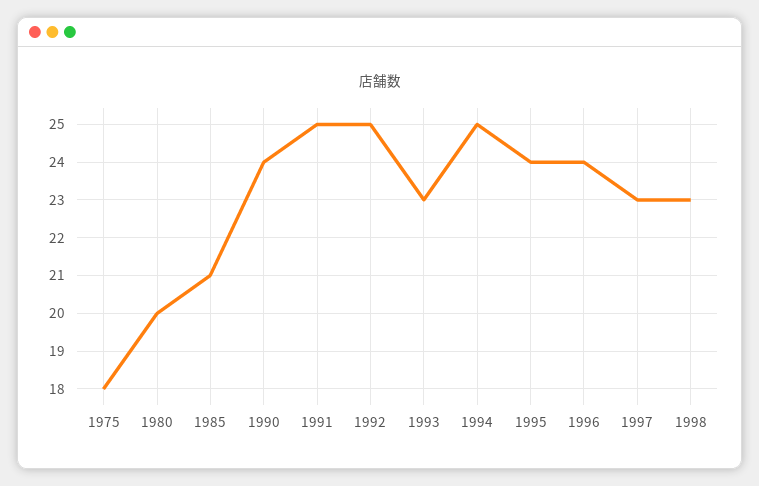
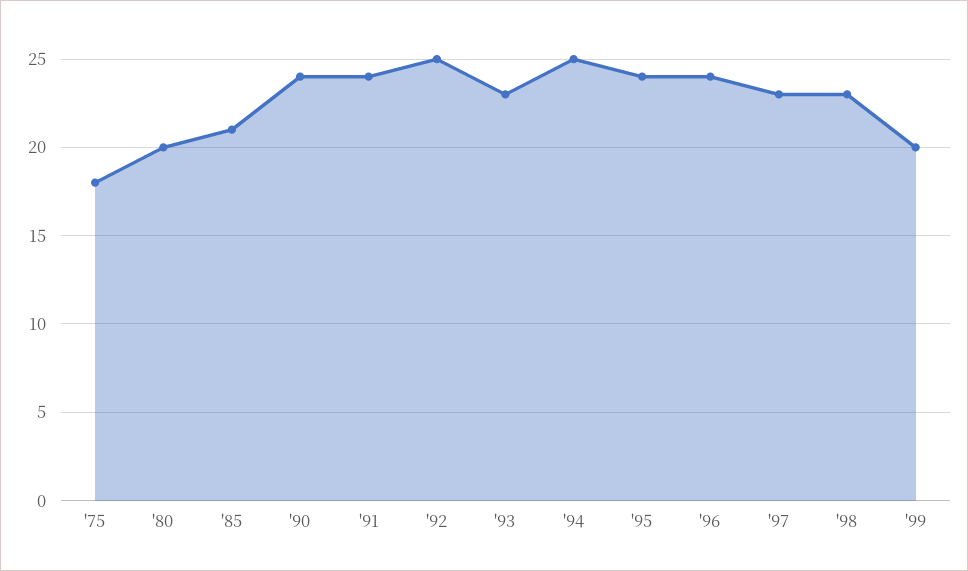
1991: 25 -> 24
'99: none -> 20

